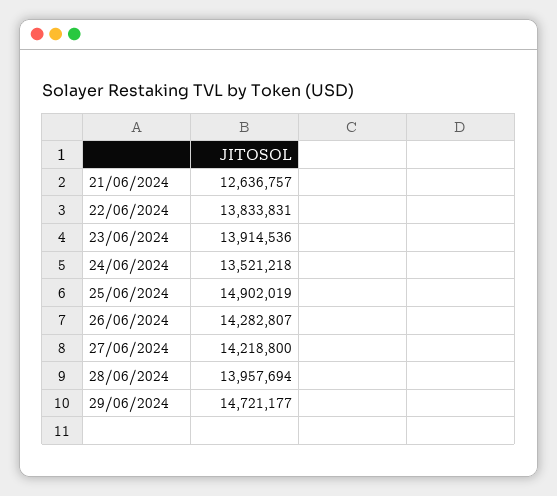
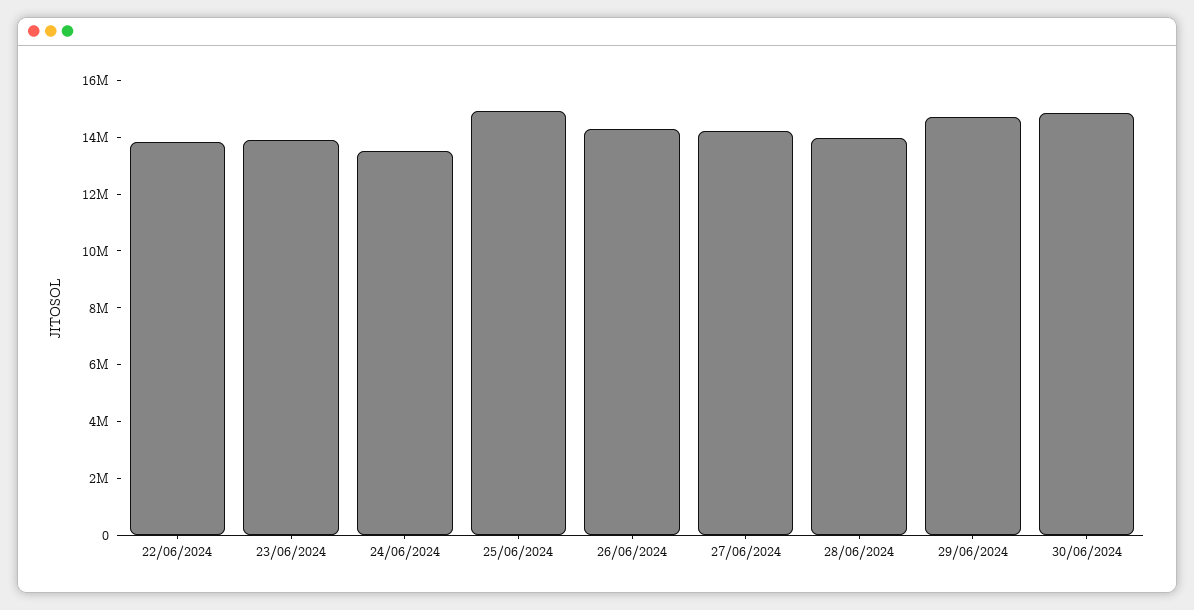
21/06/2024: 12636757 -> none
30/06/2024: none -> 15000000

